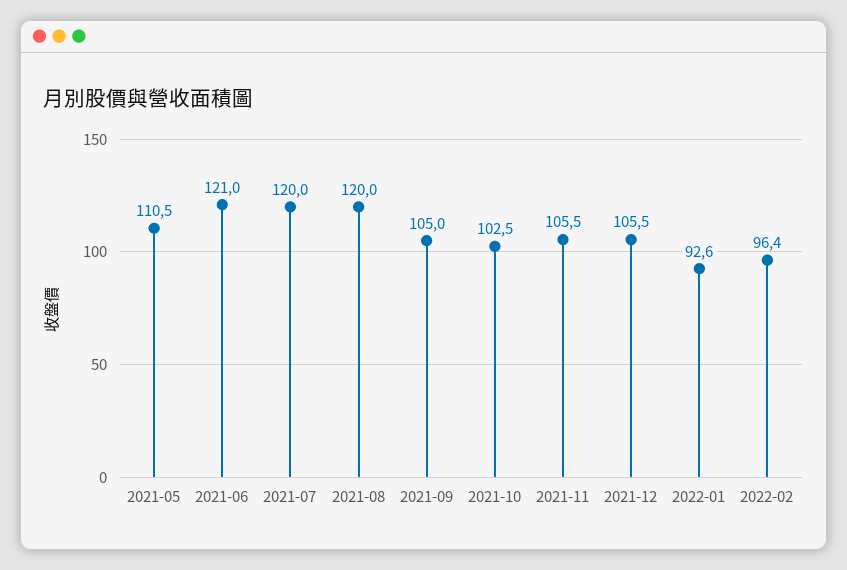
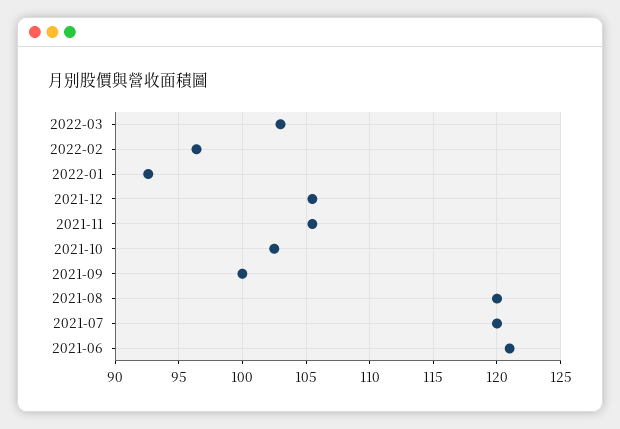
2021-05: 110.5 -> none
2021-09: 105 -> 100
2022-03: none -> 103

